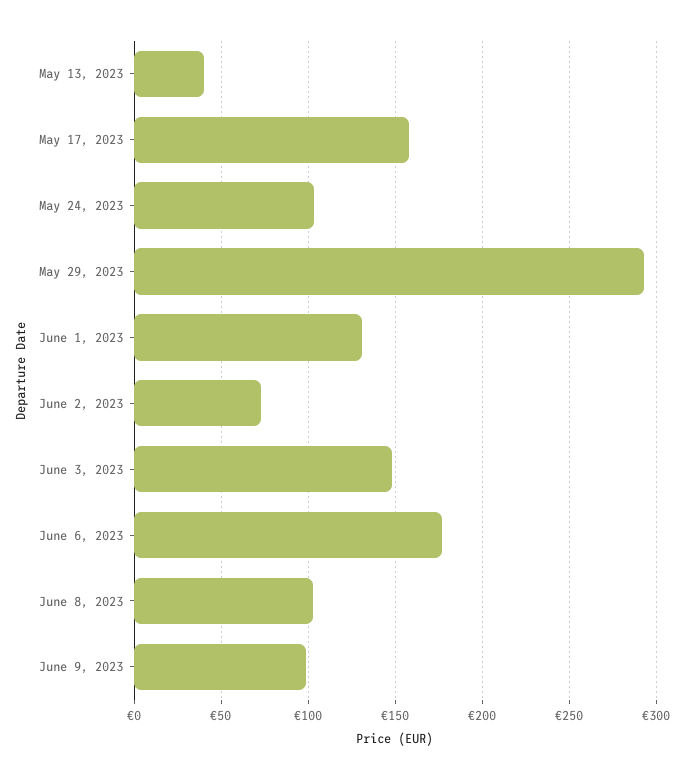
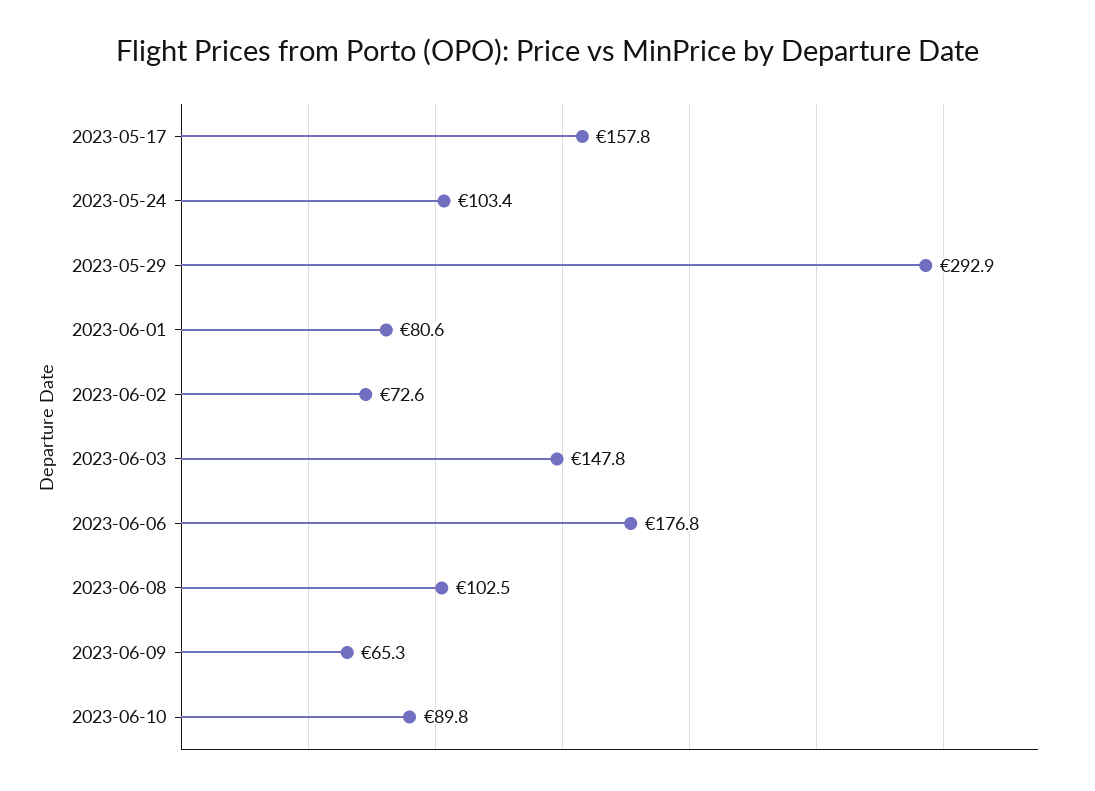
May 13, 2023: 40 -> none
June 1, 2023: 130 -> 80.6
June 9, 2023: 100 -> 65.3
2023-06-10: none -> 89.8

